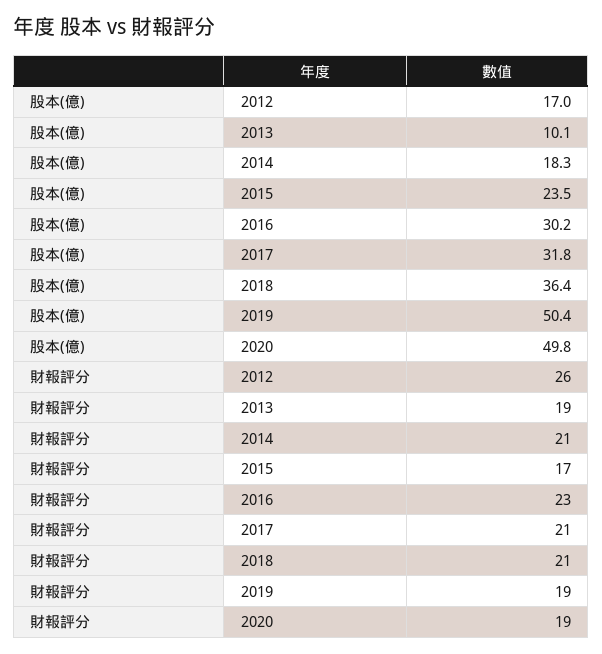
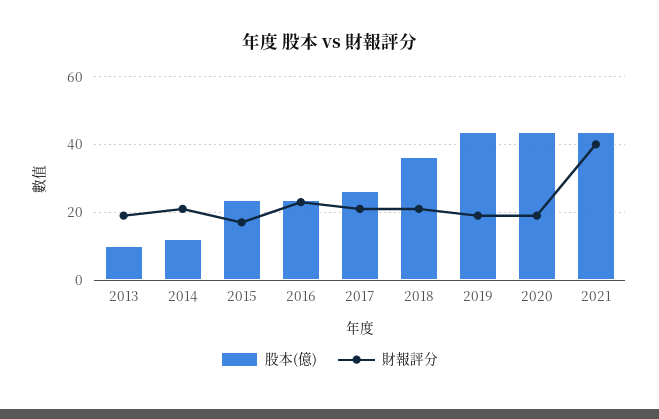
股本(億), 2012: 17 -> none
股本(億), 2014: 18.3 -> 12
股本(億), 2016: 30.2 -> 24
股本(億), 2017: 31.8 -> 26
股本(億), 2019: 50.4 -> 44
股本(億), 2020: 49.8 -> 44
財報評分, 2012: 26 -> none
股本(億), 2021: none -> 44
財報評分, 2021: none -> 40

